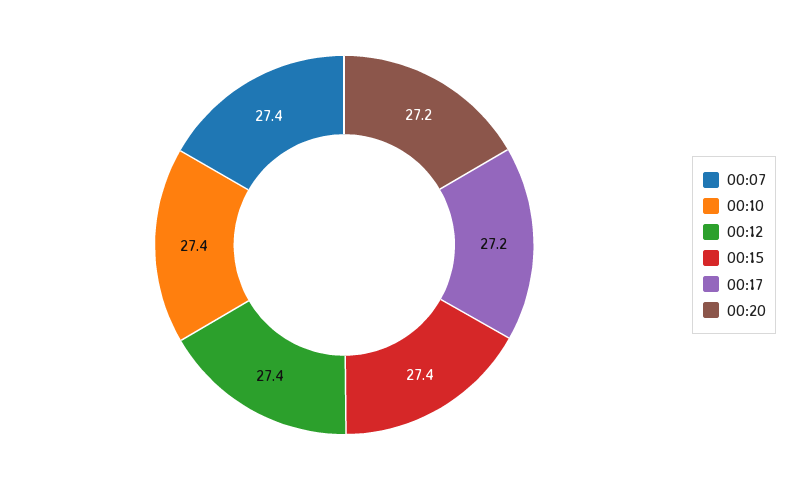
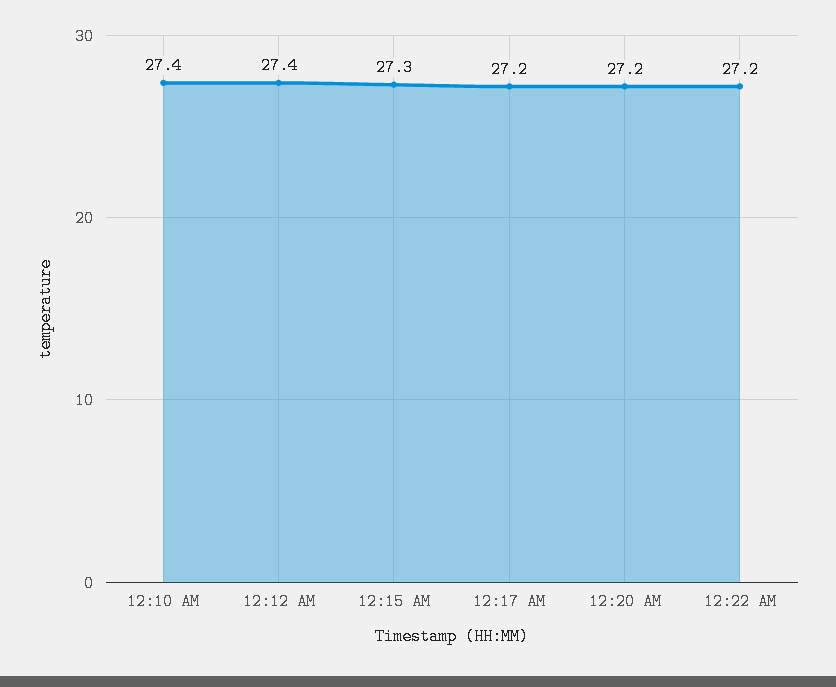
00:07: 27.4 -> none
00:15: 27.4 -> 27.3
12:22 AM: none -> 27.2

